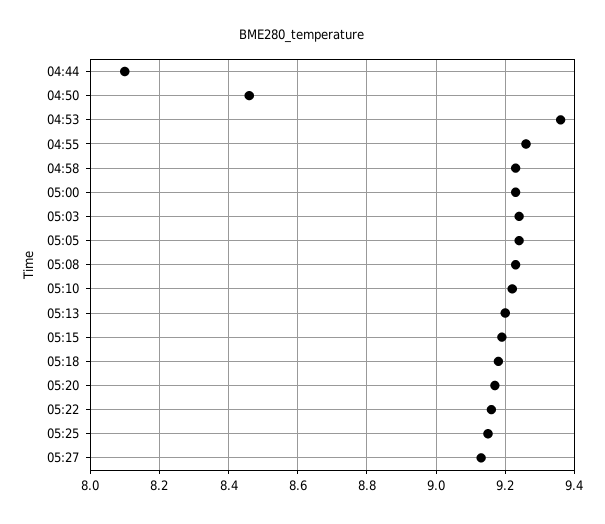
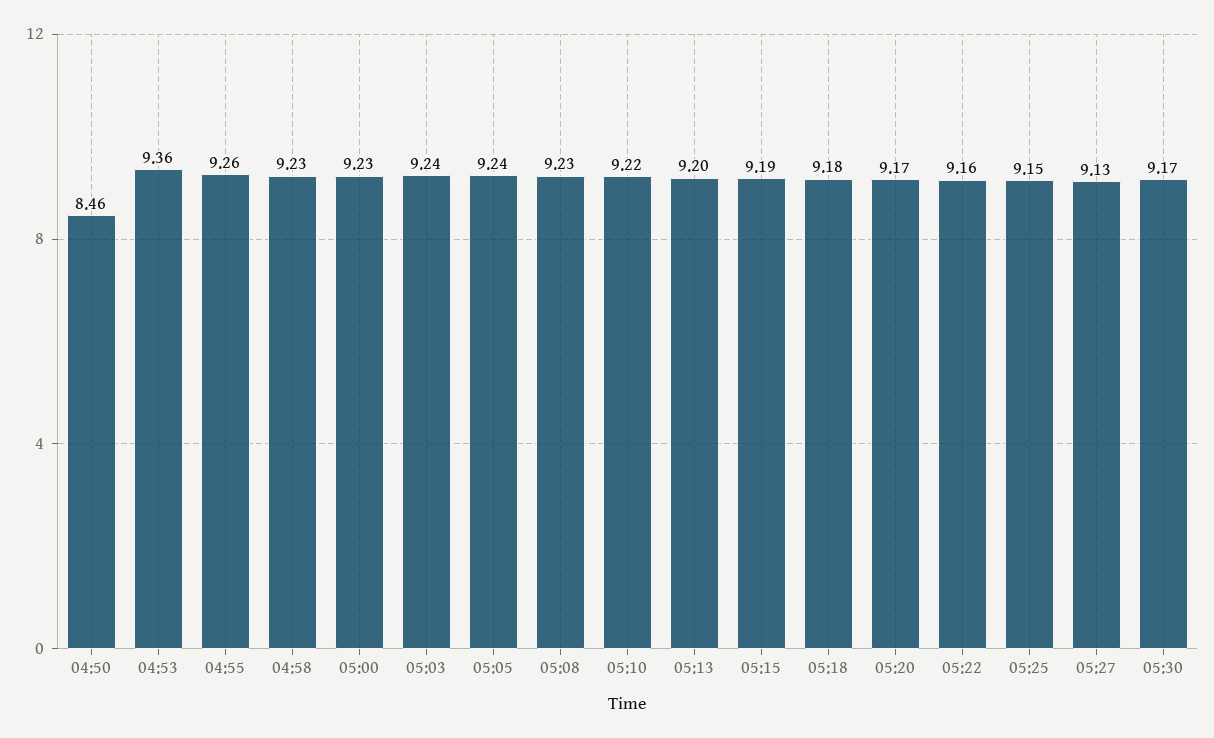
04:44: 8.1 -> none
05:30: none -> 9.17

